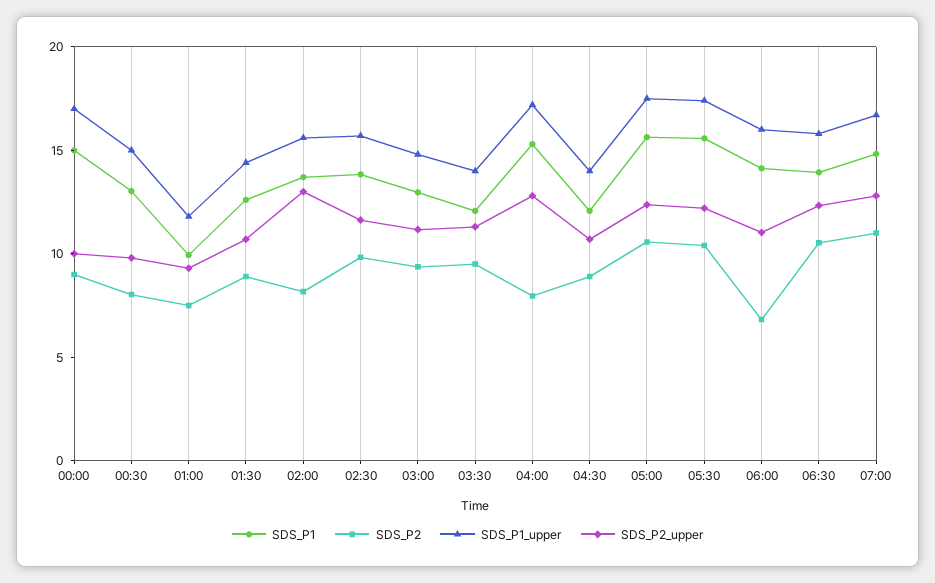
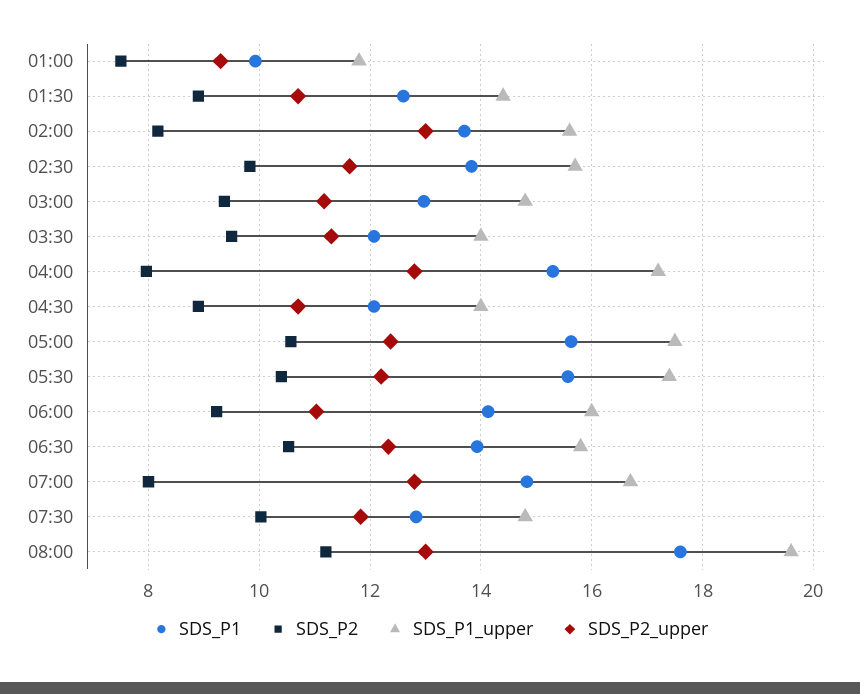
SDS_P1, 00:00: 15 -> none
SDS_P2, 00:00: 9 -> none
SDS_P1_upper, 00:00: 17 -> none
SDS_P2_upper, 00:00: 10 -> none
SDS_P1, 00:30: 13 -> none
SDS_P2, 00:30: 8 -> none
SDS_P1_upper, 00:30: 15 -> none
SDS_P2_upper, 00:30: 10 -> none
SDS_P2, 06:00: 7 -> 9.2
SDS_P2, 07:00: 11 -> 8
SDS_P1, 07:30: none -> 12.8
SDS_P2, 07:30: none -> 10
SDS_P1_upper, 07:30: none -> 14.8
SDS_P2_upper, 07:30: none -> 11.8
SDS_P1, 08:00: none -> 17.6
SDS_P2, 08:00: none -> 11.2
SDS_P1_upper, 08:00: none -> 19.6
SDS_P2_upper, 08:00: none -> 13

